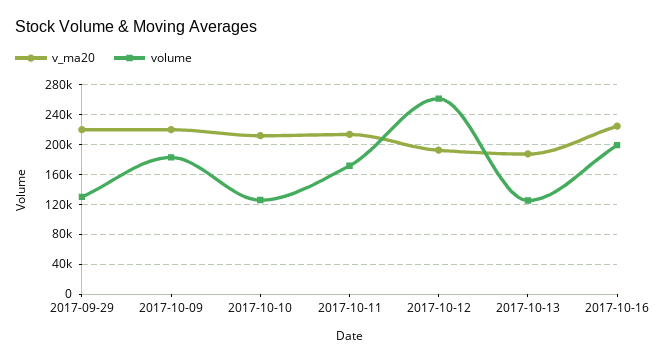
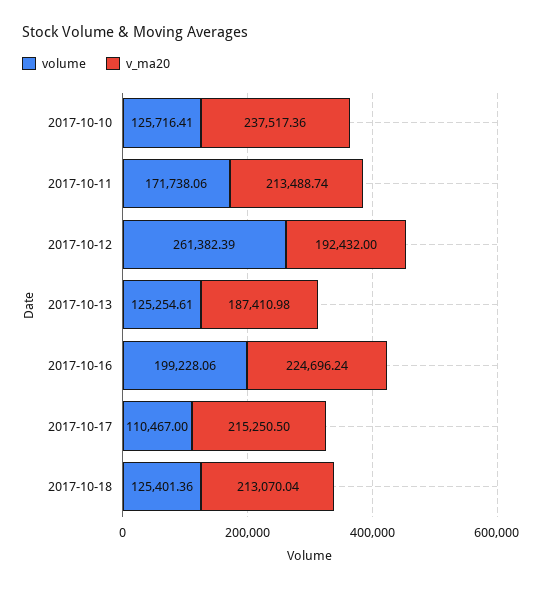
v_ma20, 2017-09-29: 220000 -> none
volume, 2017-09-29: 130000 -> none
v_ma20, 2017-10-09: 220000 -> none
volume, 2017-10-09: 180000 -> none
v_ma20, 2017-10-10: 210000 -> 237517.36
volume, 2017-10-17: none -> 110467
v_ma20, 2017-10-17: none -> 215250.5
volume, 2017-10-18: none -> 125401.36
v_ma20, 2017-10-18: none -> 213070.04

